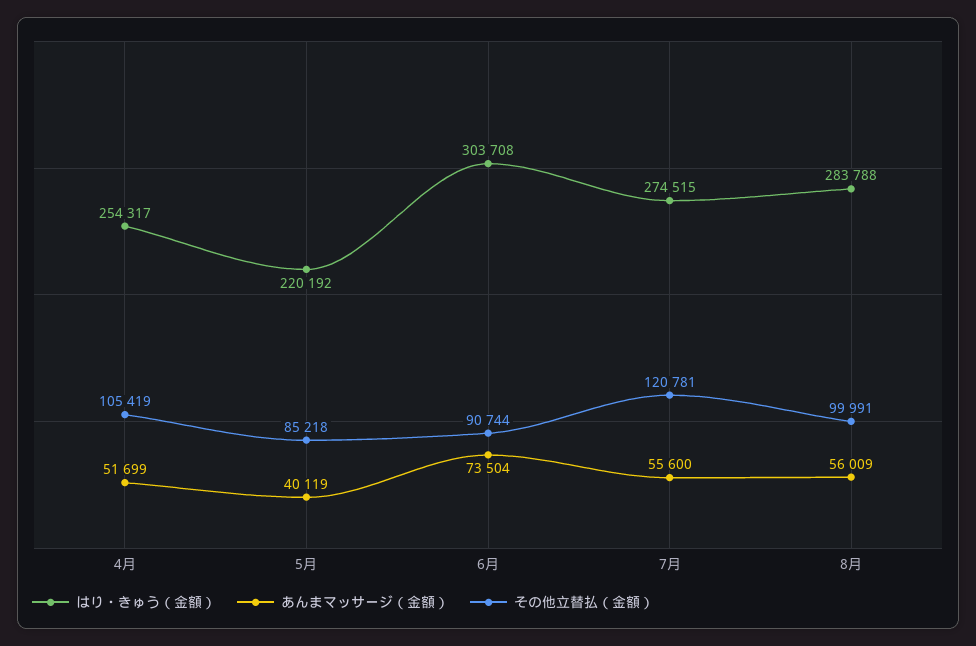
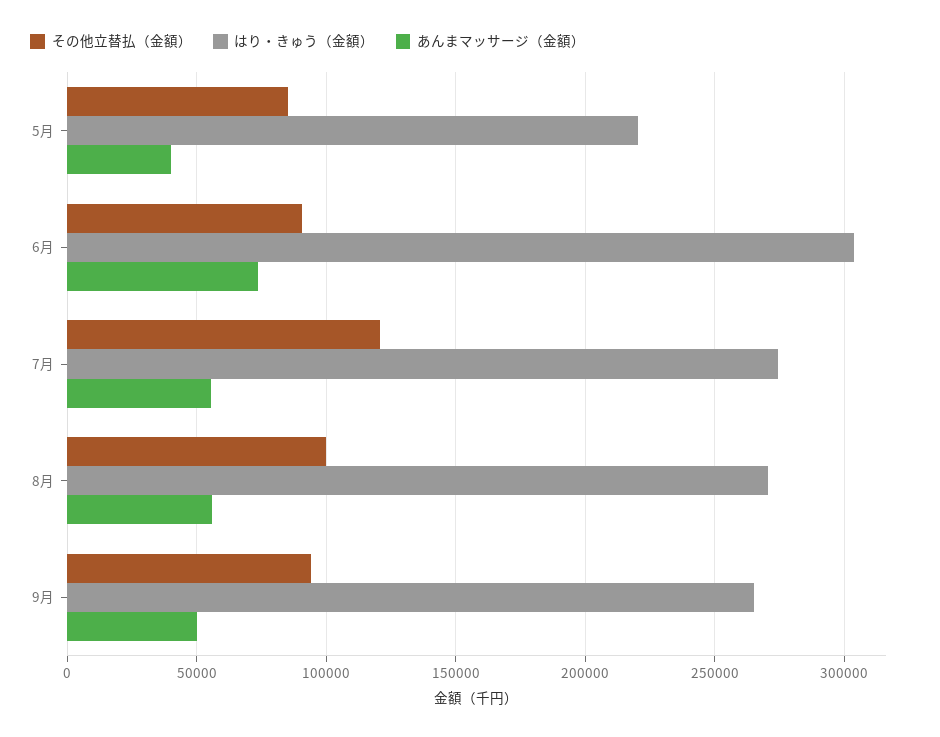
はり・きゅう（金額）, 4月: 254317 -> none
あんまマッサージ（金額）, 4月: 51699 -> none
その他立替払（金額）, 4月: 105419 -> none
はり・きゅう（金額）, 8月: 283788 -> 270000
その他立替払（金額）, 9月: none -> 95000
はり・きゅう（金額）, 9月: none -> 265000
あんまマッサージ（金額）, 9月: none -> 50000

